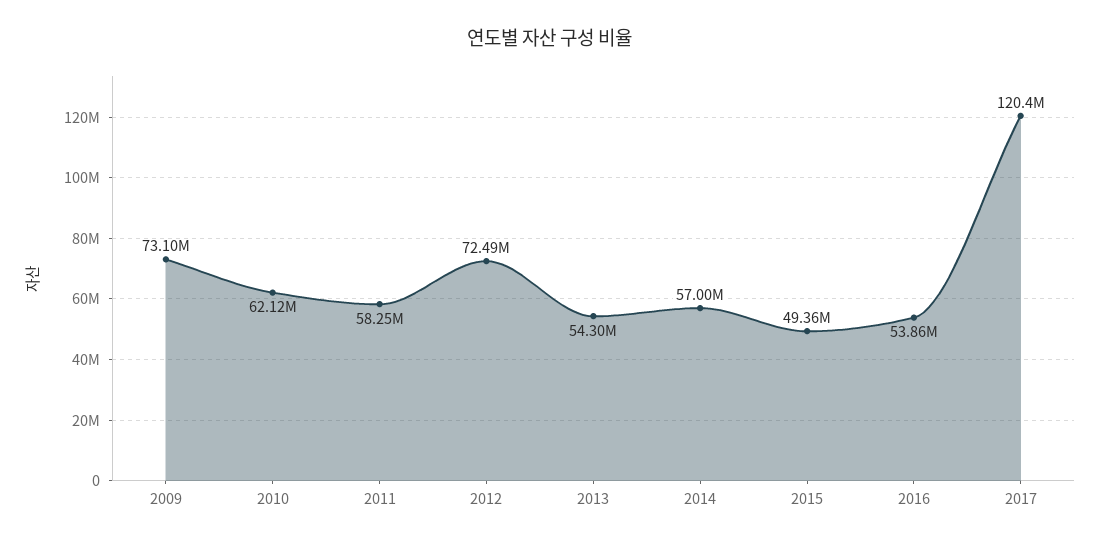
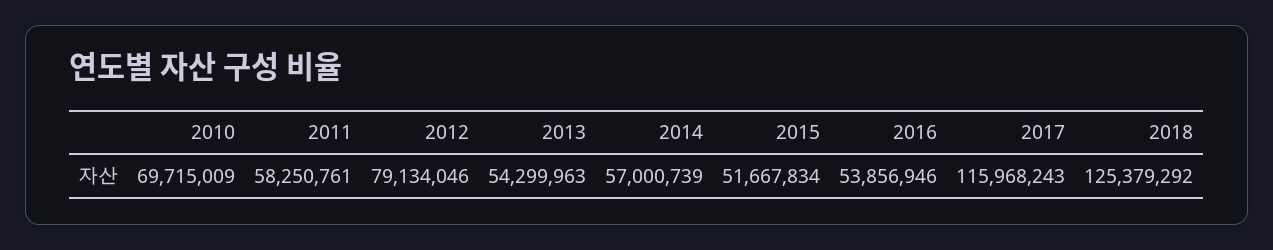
2009: 73100000 -> none
2010: 62120000 -> 69715009
2012: 72490000 -> 79134046
2015: 49360000 -> 51667834
2017: 120400000 -> 115968243
2018: none -> 125379292

